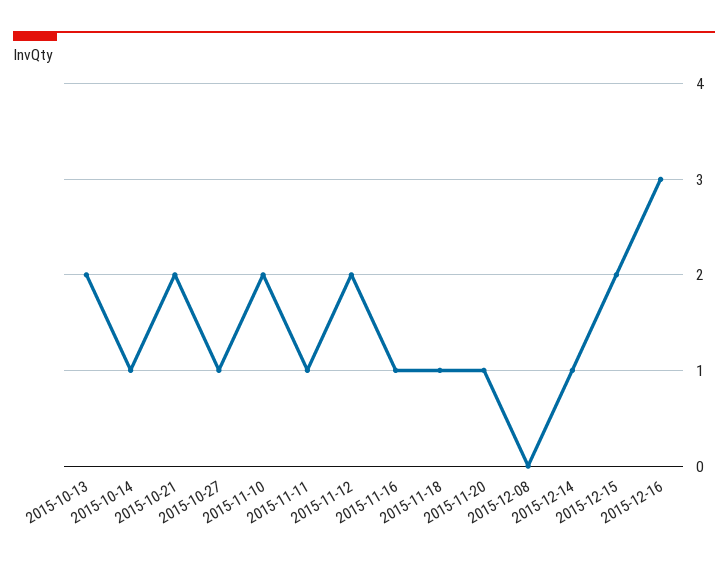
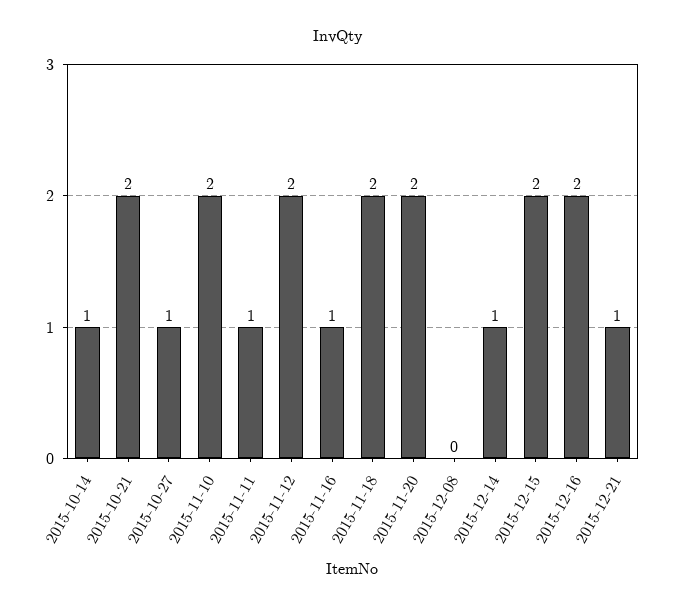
2015-10-13: 2 -> none
2015-11-18: 1 -> 2
2015-11-20: 1 -> 2
2015-12-16: 3 -> 2
2015-12-21: none -> 1

